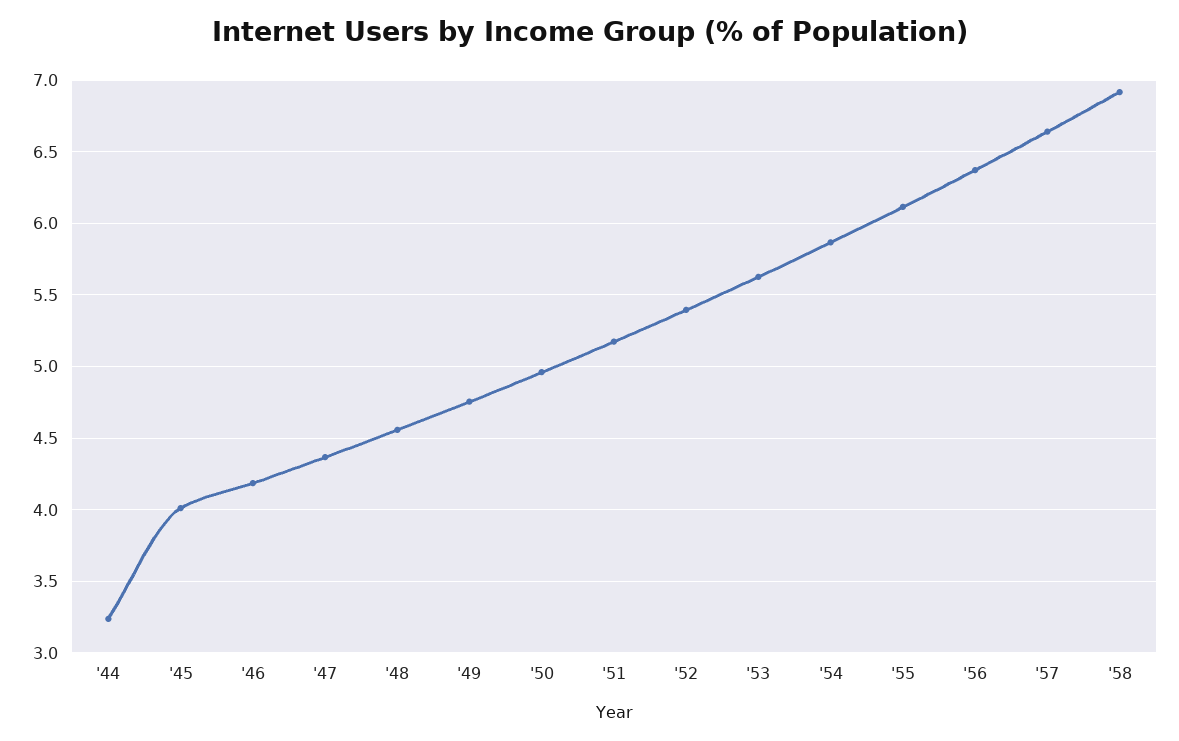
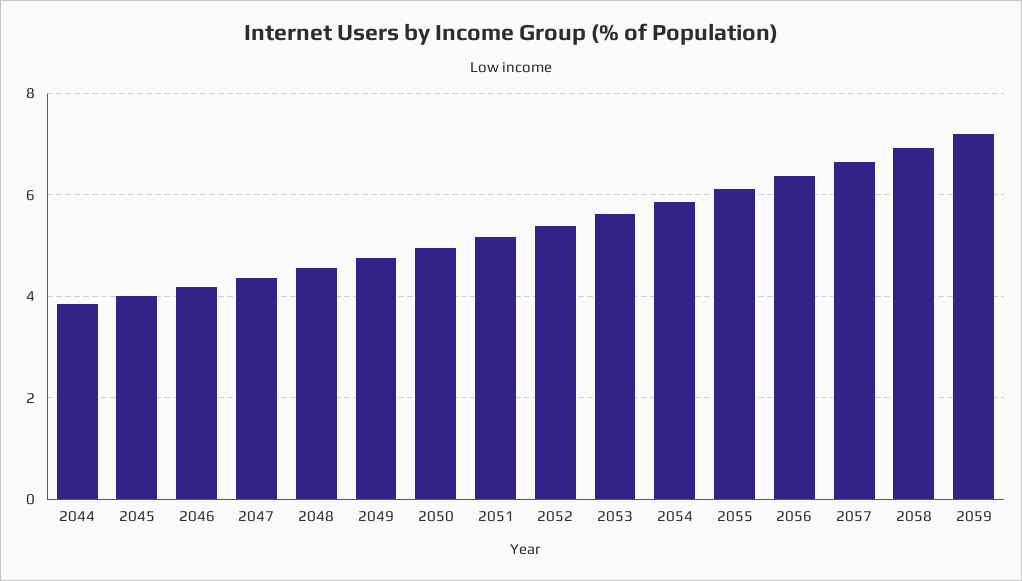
'44: 3.25 -> 3.8
2059: none -> 7.2

